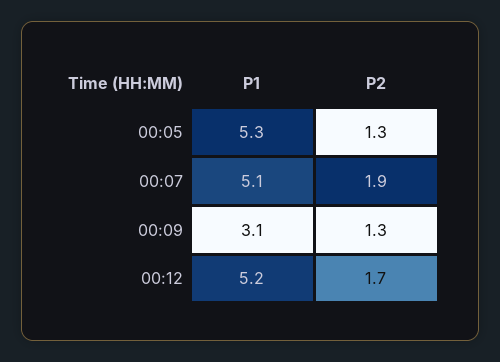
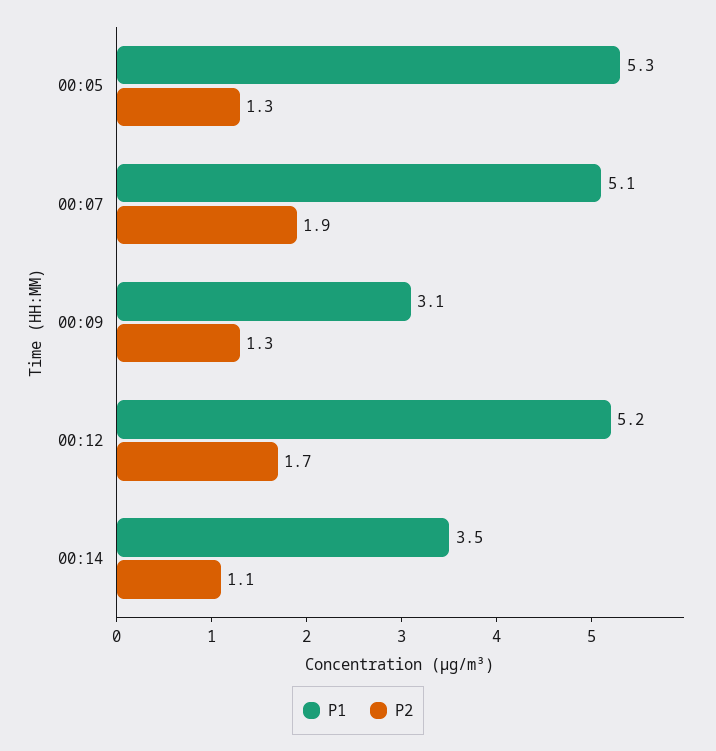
P1, 00:14: none -> 3.5
P2, 00:14: none -> 1.1

